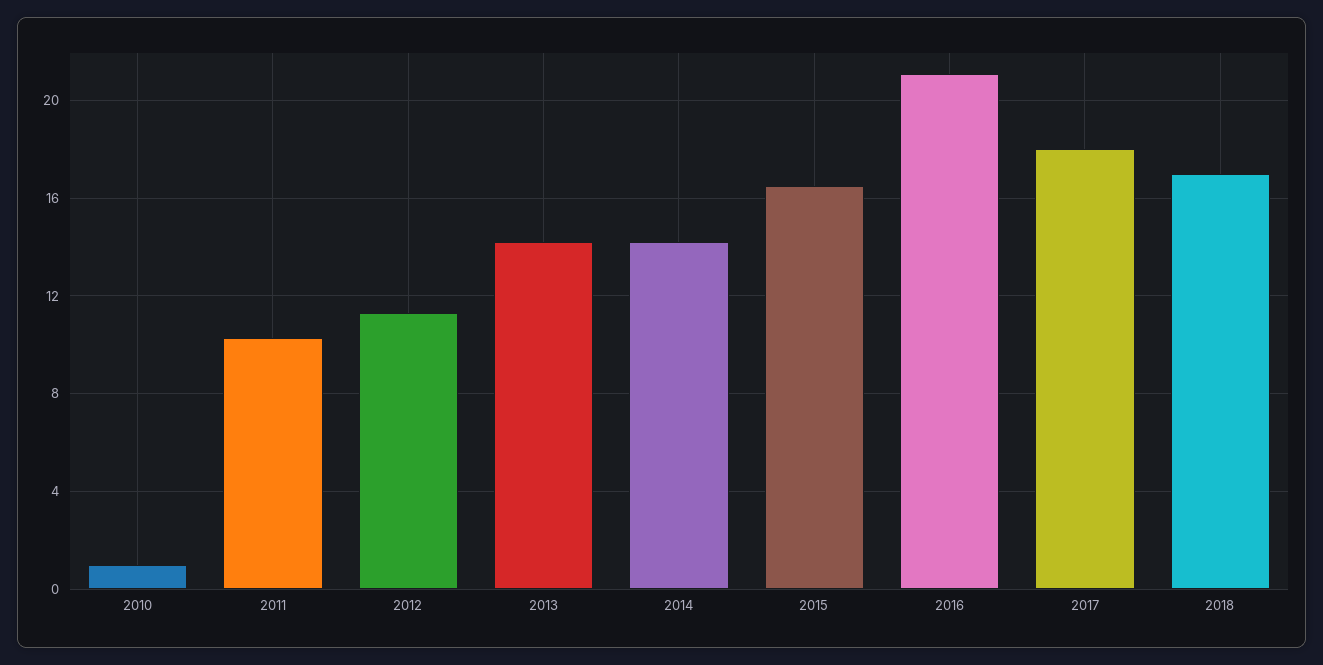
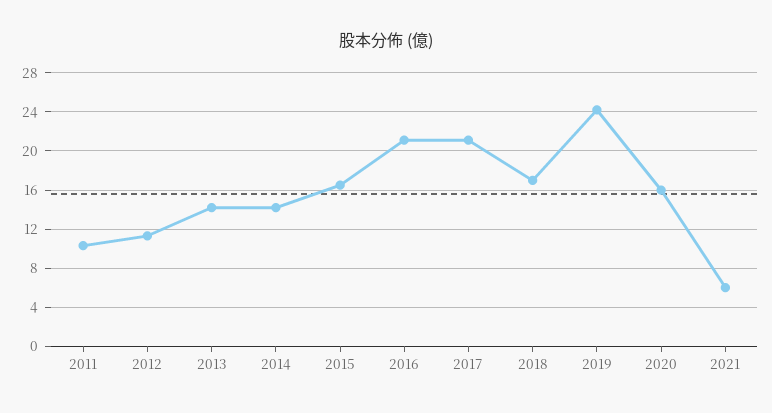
2010: 1 -> none
2017: 18 -> 21
2019: none -> 24
2020: none -> 16
2021: none -> 6

